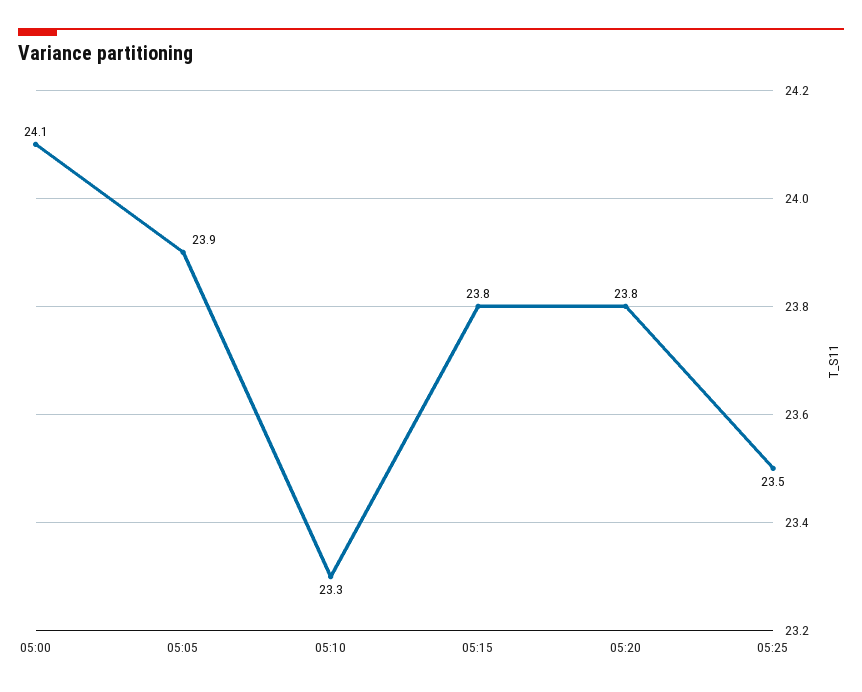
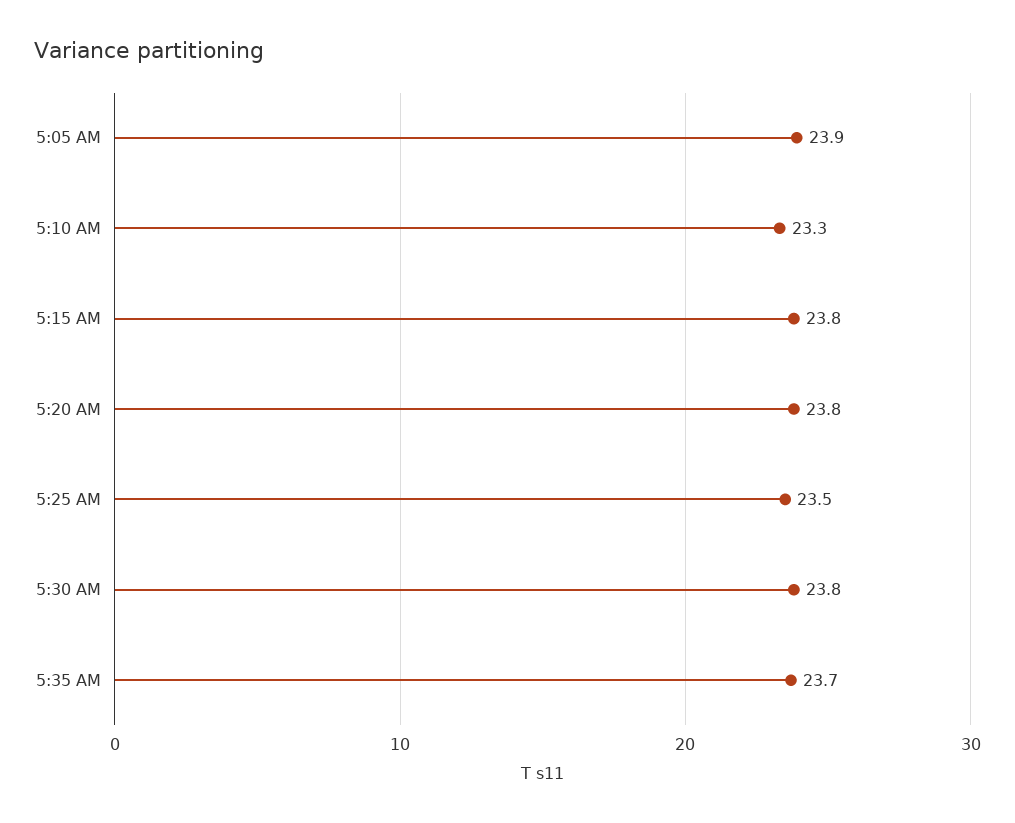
05:00: 24.1 -> none
5:30 AM: none -> 23.8
5:35 AM: none -> 23.7

